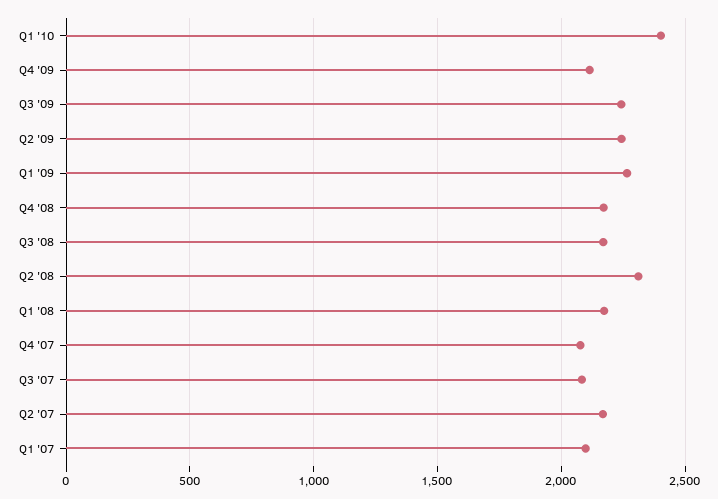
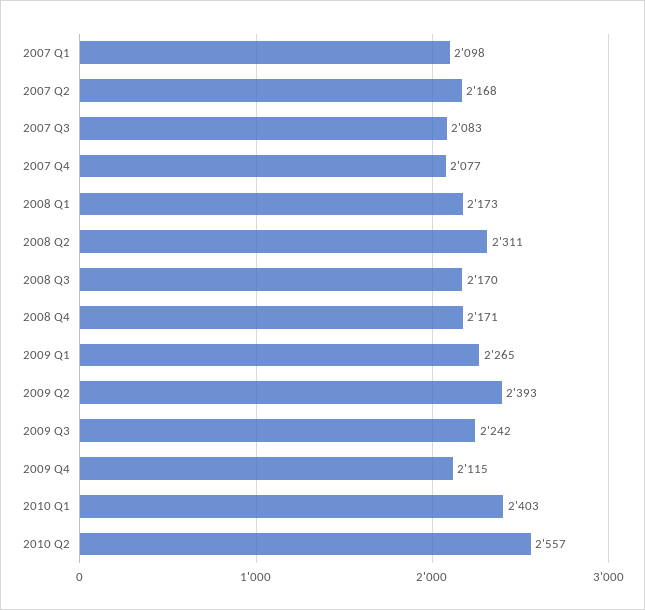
Q2 '09: 2250 -> 2393
2010 Q2: none -> 2557

